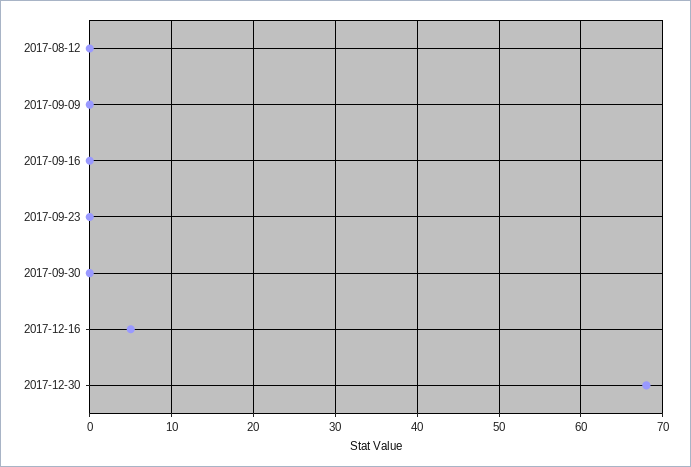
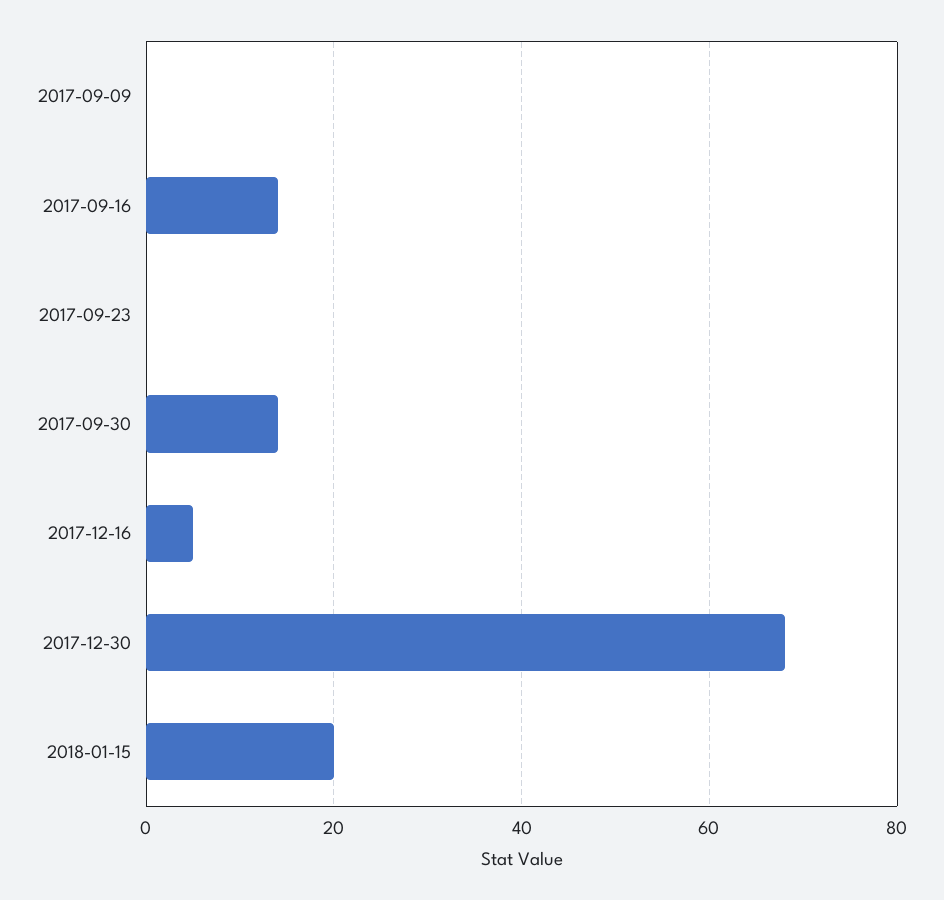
2017-08-12: 0 -> none
2017-09-16: 0 -> 15
2017-09-30: 0 -> 15
2018-01-15: none -> 20

